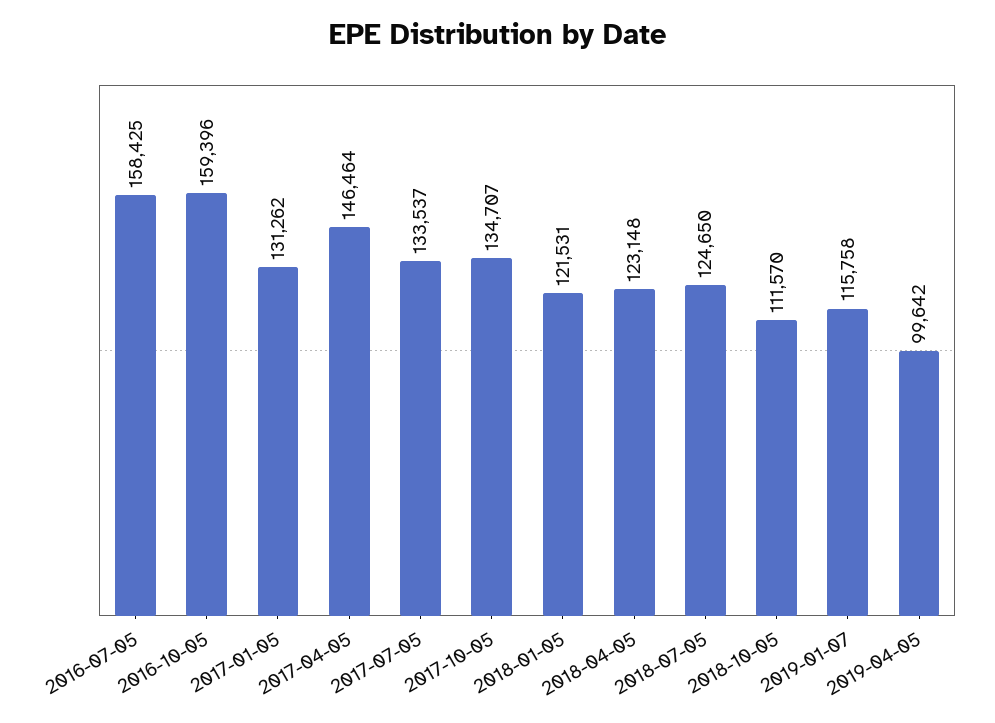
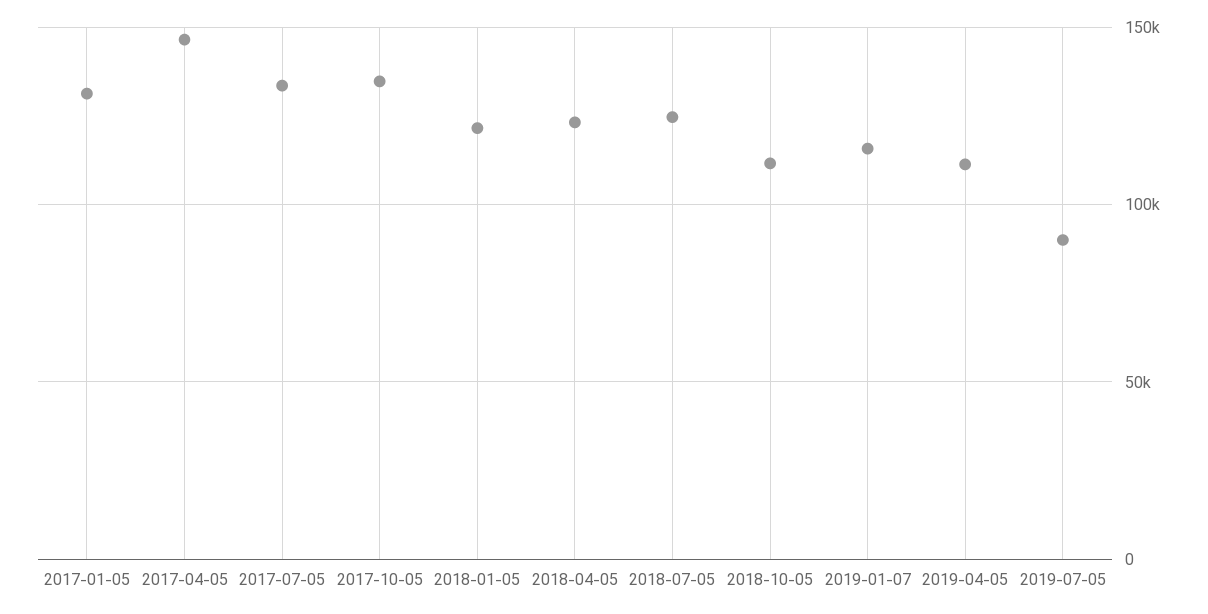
2016-07-05: 158425 -> none
2016-10-05: 159396 -> none
2019-04-05: 99642 -> 110000
2019-07-05: none -> 90000

